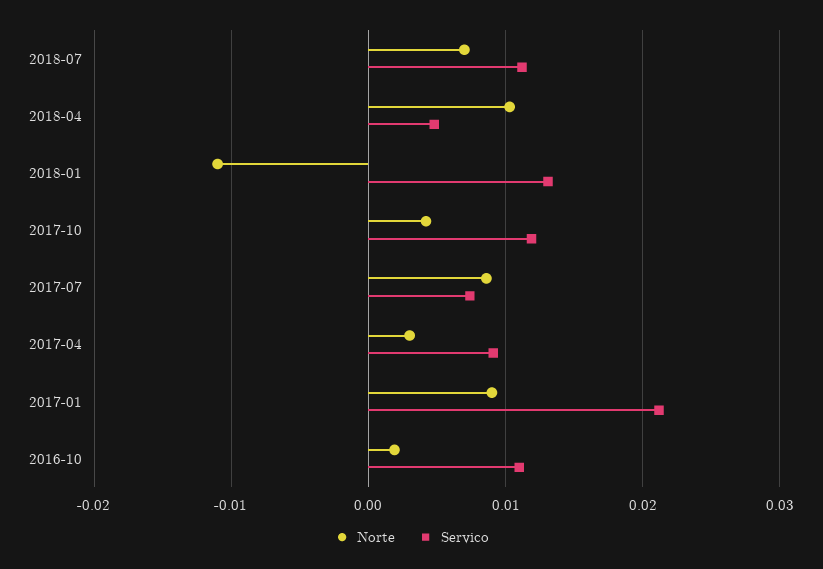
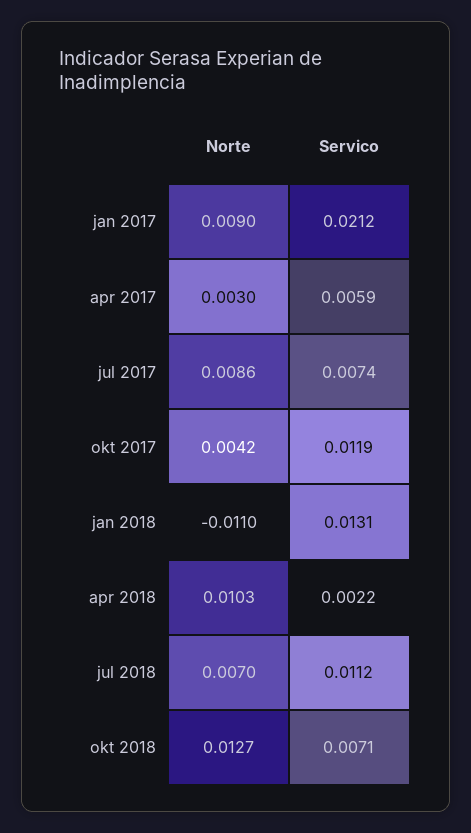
Servico, 2018-04: 0.005 -> 0.0022
Servico, 2017-04: 0.009 -> 0.0059
Norte, 2016-10: 0.002 -> none
Servico, 2016-10: 0.011 -> none
Norte, okt 2018: none -> 0.0127
Servico, okt 2018: none -> 0.0071

